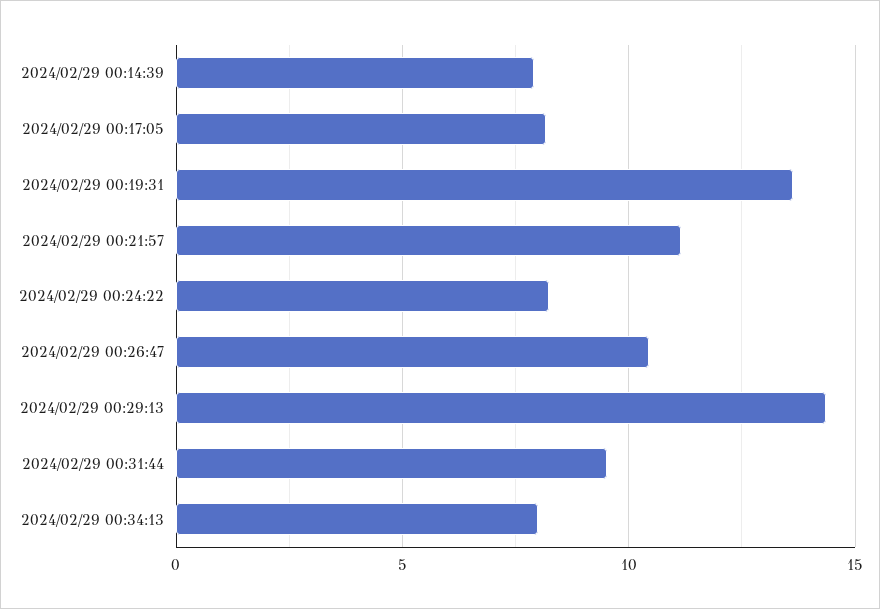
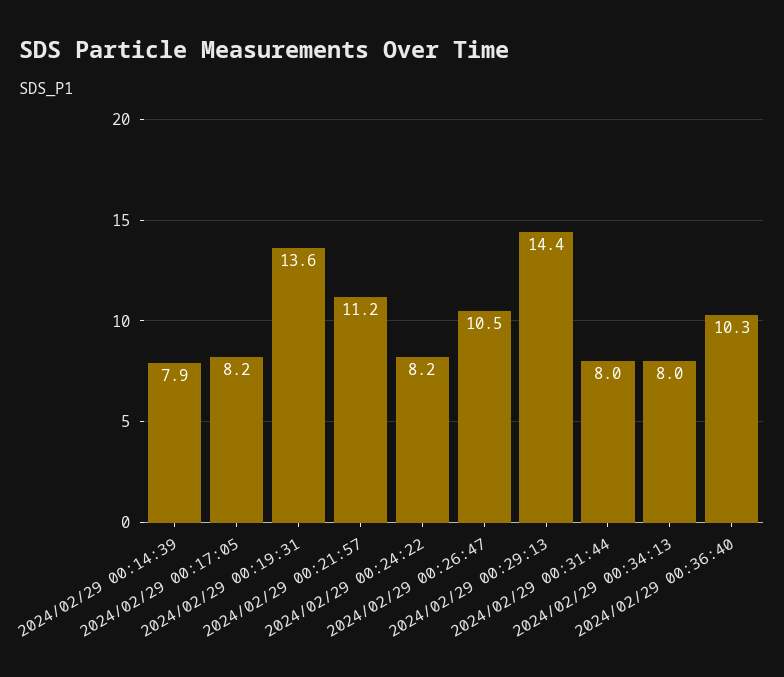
2024/02/29 00:31:44: 9.5 -> 8
2024/02/29 00:36:40: none -> 10.3

